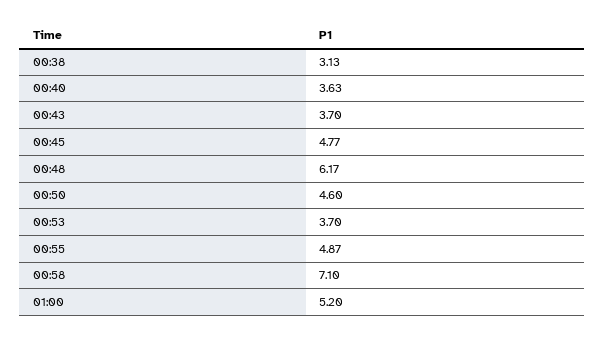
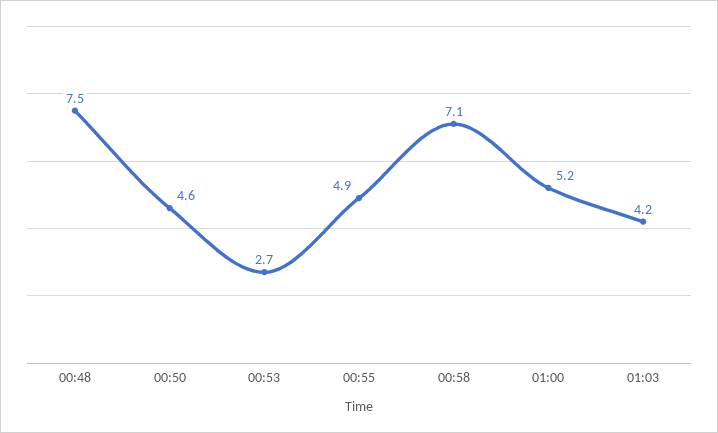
00:38: 3.13 -> none
00:40: 3.63 -> none
00:43: 3.7 -> none
00:45: 4.77 -> none
00:48: 6.17 -> 7.5
00:53: 3.7 -> 2.7
01:03: none -> 4.2

